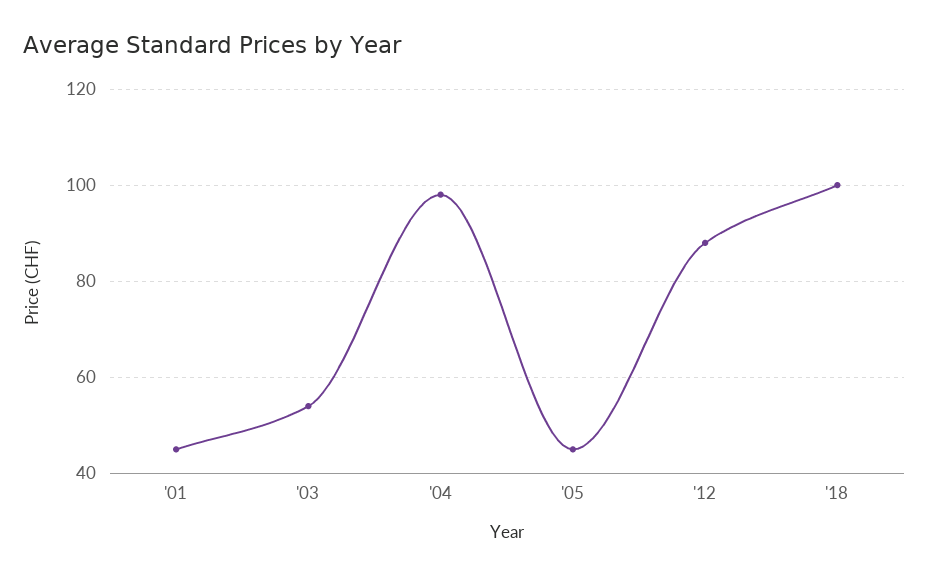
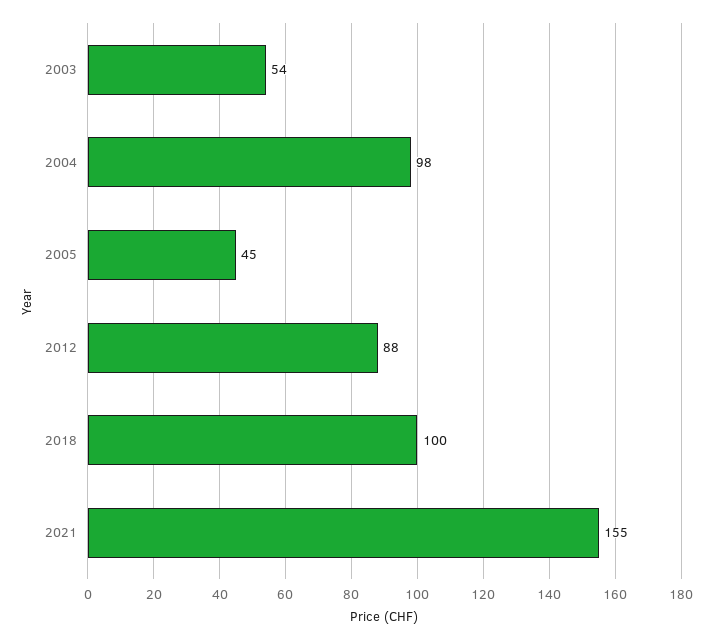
'01: 45 -> none
2021: none -> 155

